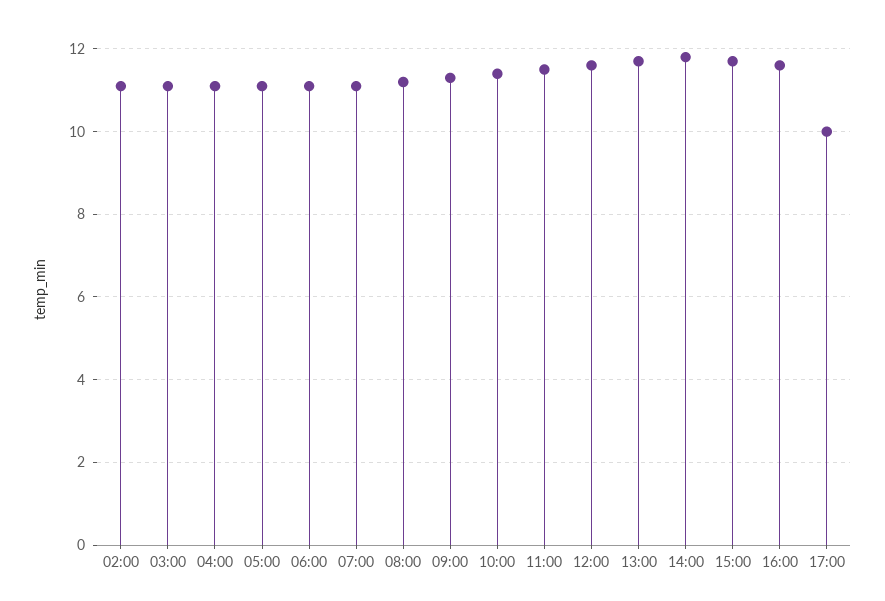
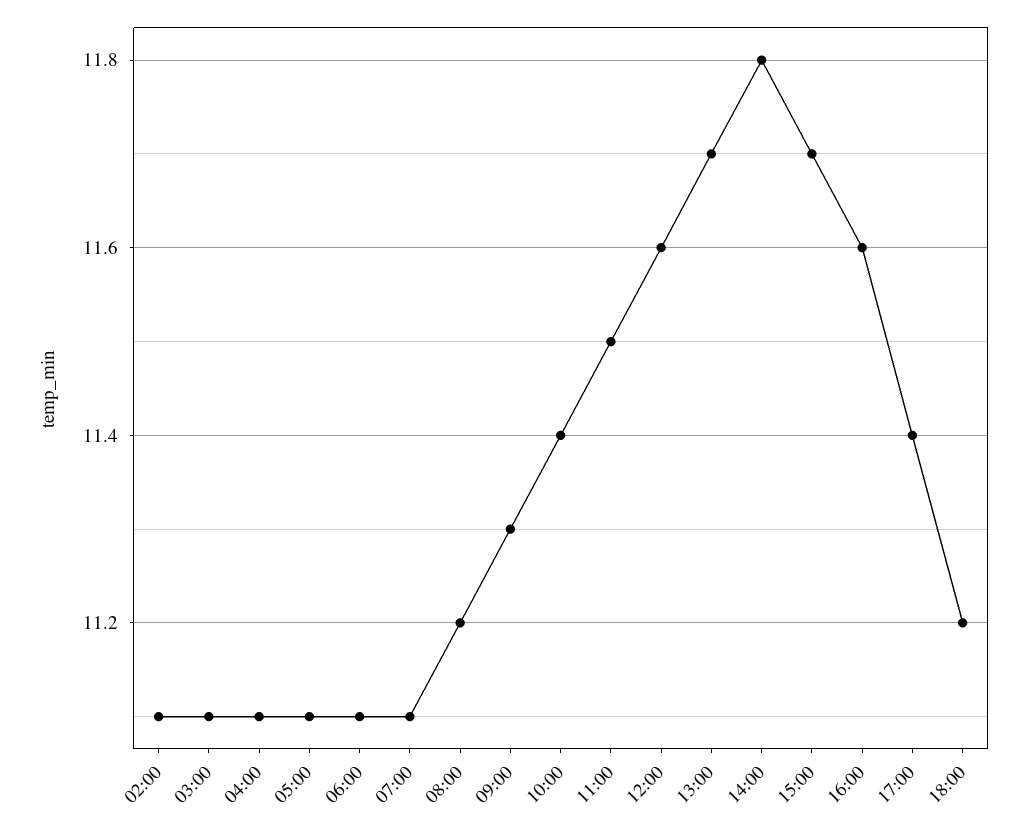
17:00: 10 -> 11.4
18:00: none -> 11.2

